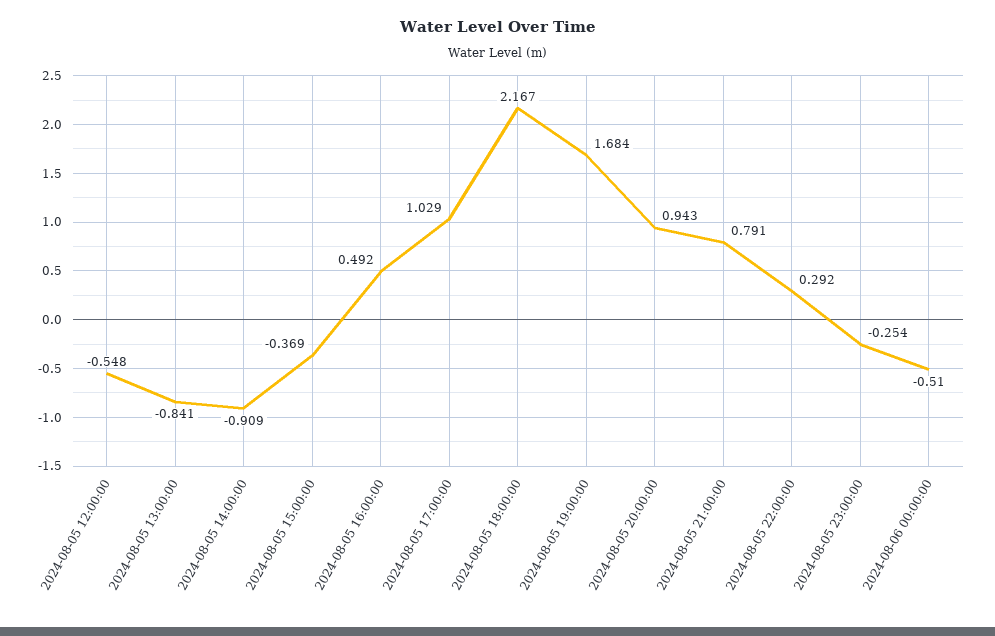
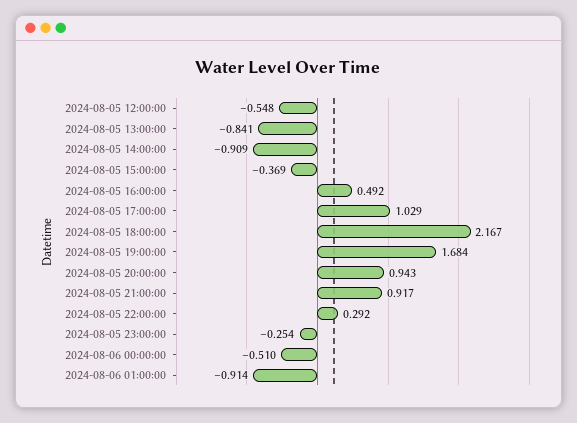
2024-08-05 21:00:00: 0.791 -> 0.917
2024-08-06 01:00:00: none -> -0.914

